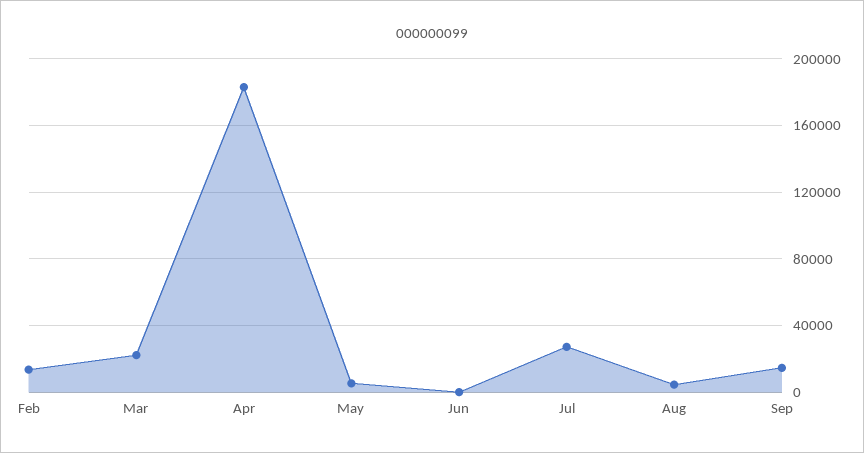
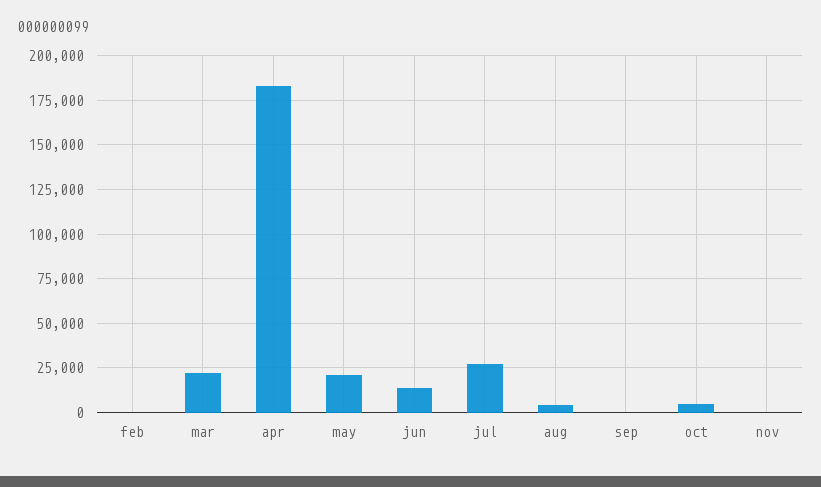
Feb: 15000 -> 0
May: 5000 -> 20000
Jun: 0 -> 15000
Sep: 15000 -> 0
oct: none -> 5000
nov: none -> 0

